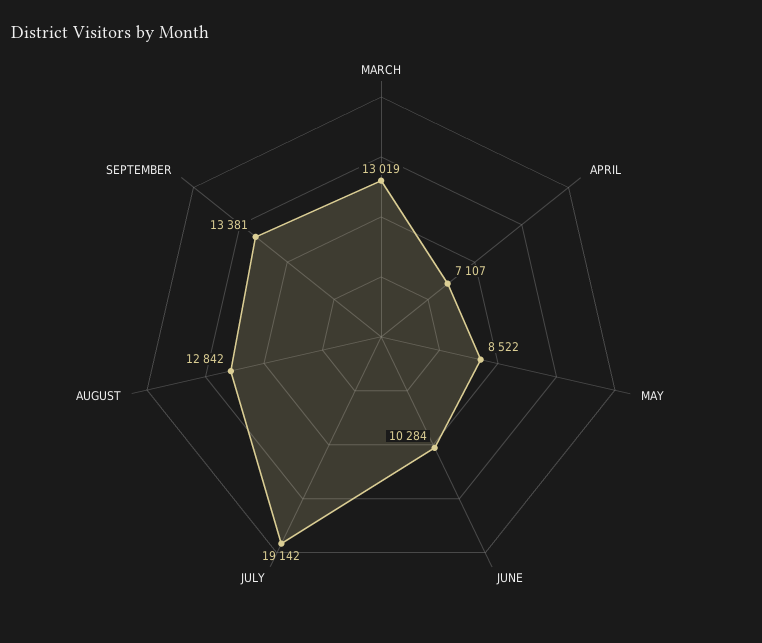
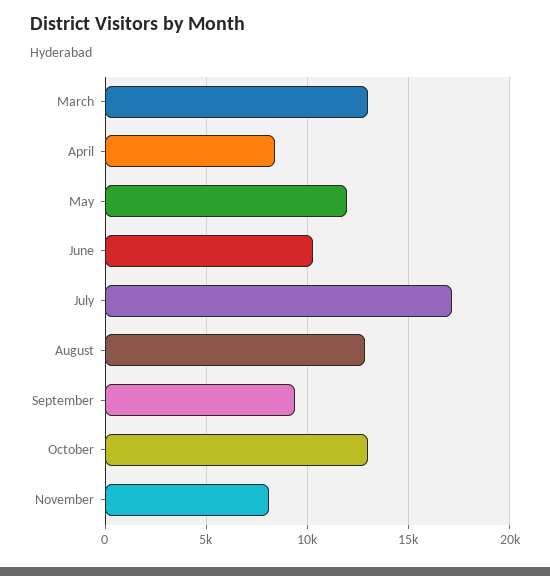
APRIL: 7107 -> 8500
MAY: 8522 -> 12000
JULY: 19142 -> 17000
SEPTEMBER: 13381 -> 9500
October: none -> 13000
November: none -> 8000

